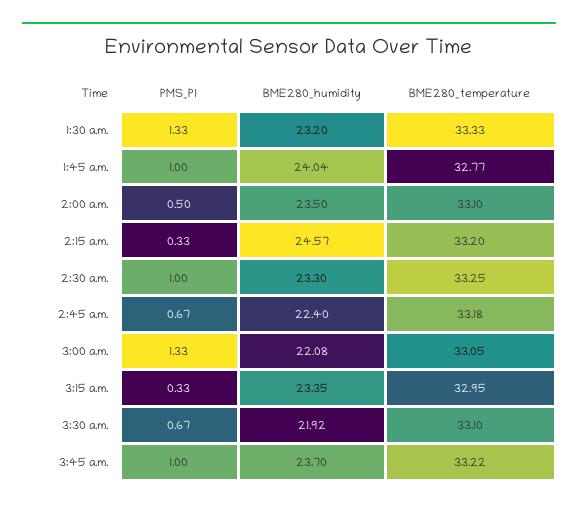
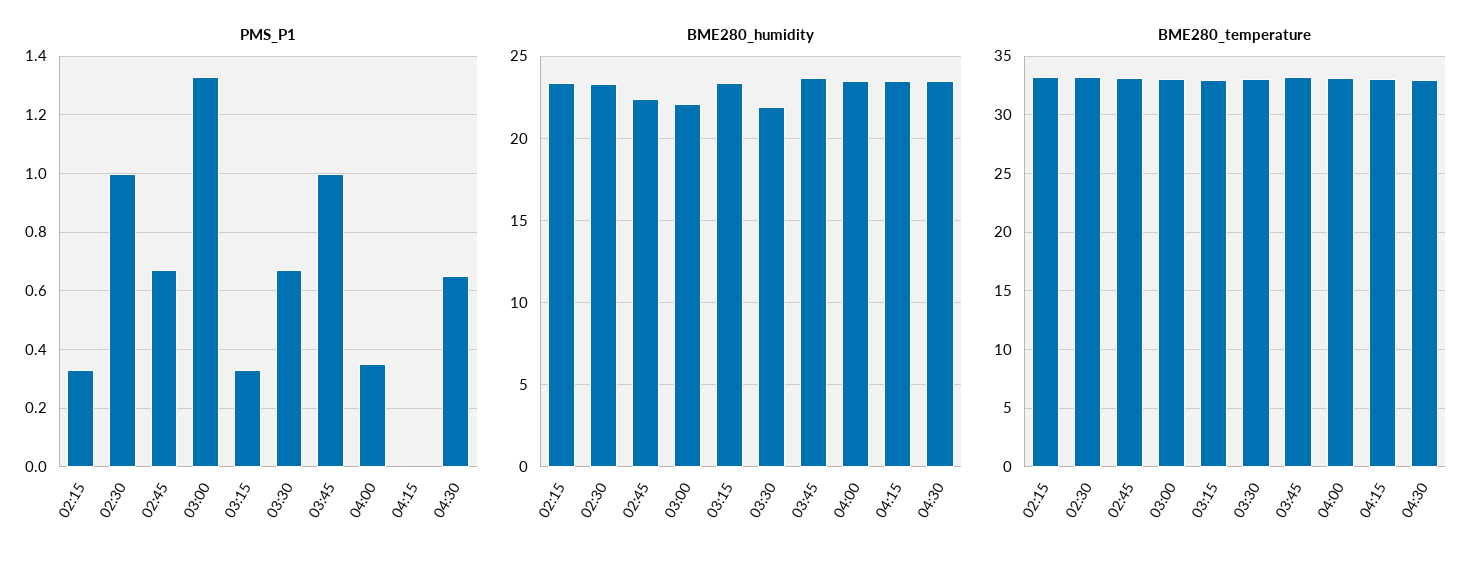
PMS_P1, 1:30 a.m.: 1.33 -> none
BME280_humidity, 1:30 a.m.: 23.2 -> none
BME280_temperature, 1:30 a.m.: 33.33 -> none
PMS_P1, 1:45 a.m.: 1 -> none
BME280_humidity, 1:45 a.m.: 24.04 -> none
BME280_temperature, 1:45 a.m.: 32.77 -> none
PMS_P1, 2:00 a.m.: 0.5 -> none
BME280_humidity, 2:00 a.m.: 23.5 -> none
BME280_temperature, 2:00 a.m.: 33.1 -> none
BME280_humidity, 2:15 a.m.: 24.57 -> 23.5
PMS_P1, 04:00: none -> 0.35
PMS_P1, 04:15: none -> 0
PMS_P1, 04:30: none -> 0.65
BME280_humidity, 04:00: none -> 23.5
BME280_humidity, 04:15: none -> 23.5
BME280_humidity, 04:30: none -> 23.5
BME280_temperature, 04:00: none -> 33
BME280_temperature, 04:15: none -> 33
BME280_temperature, 04:30: none -> 33

